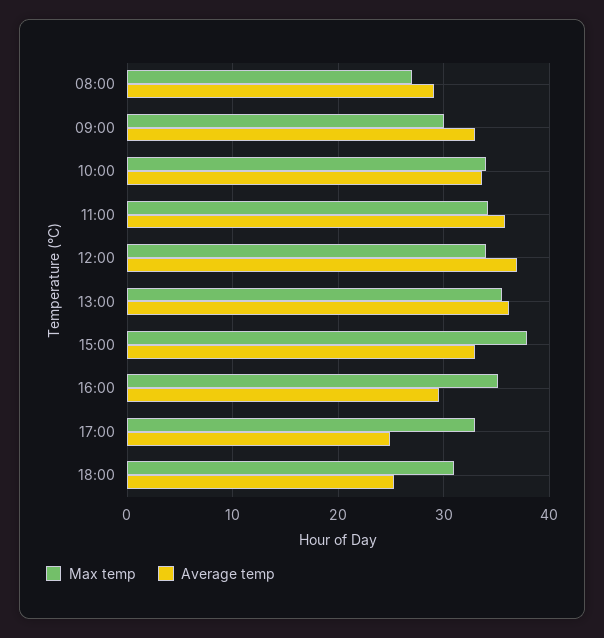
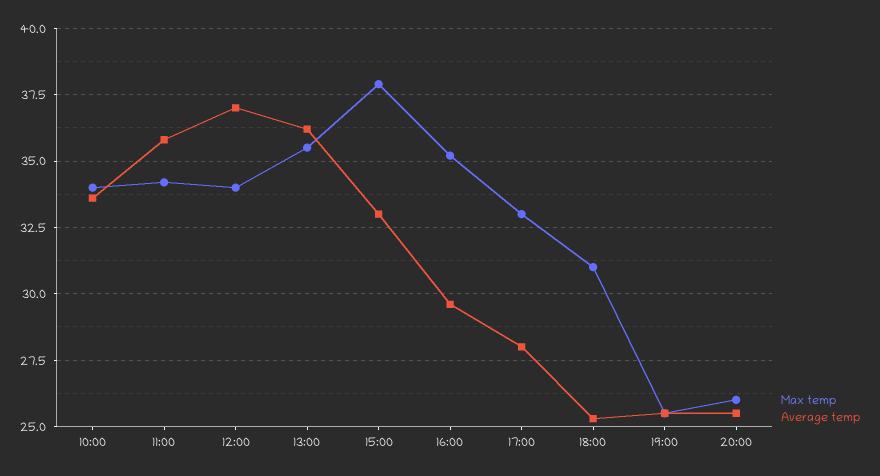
Max temp, 08:00: 27 -> none
Average temp, 08:00: 29 -> none
Max temp, 09:00: 30 -> none
Average temp, 09:00: 33 -> none
Average temp, 17:00: 25 -> 28
Max temp, 19:00: none -> 25.5
Average temp, 19:00: none -> 25.5
Max temp, 20:00: none -> 26
Average temp, 20:00: none -> 25.5

